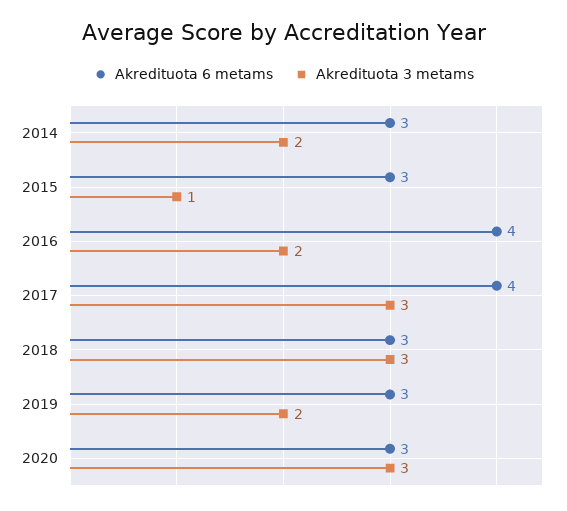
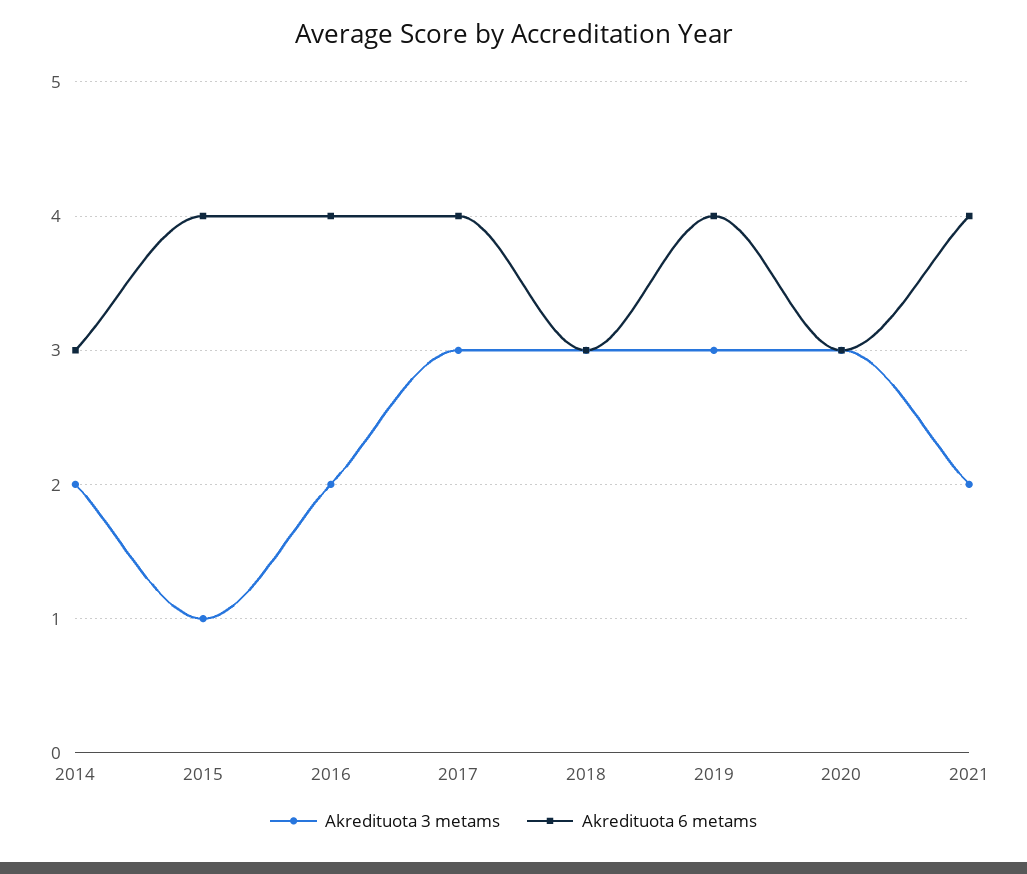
Akredituota 6 metams, 2015: 3 -> 4
Akredituota 6 metams, 2019: 3 -> 4
Akredituota 3 metams, 2019: 2 -> 3
Akredituota 3 metams, 2021: none -> 2
Akredituota 6 metams, 2021: none -> 4

